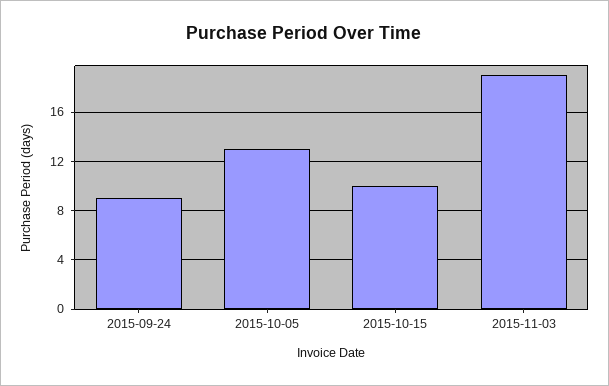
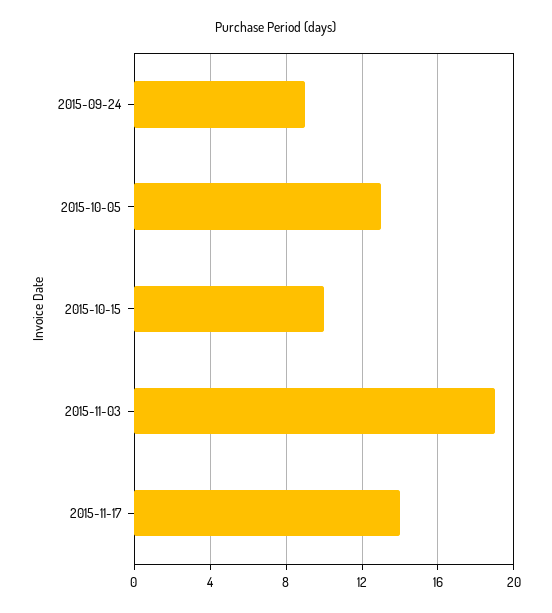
2015-11-17: none -> 14

